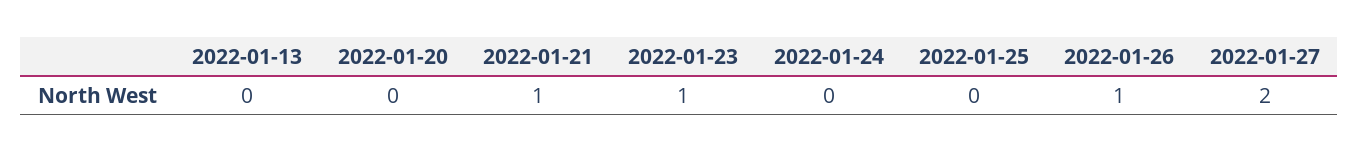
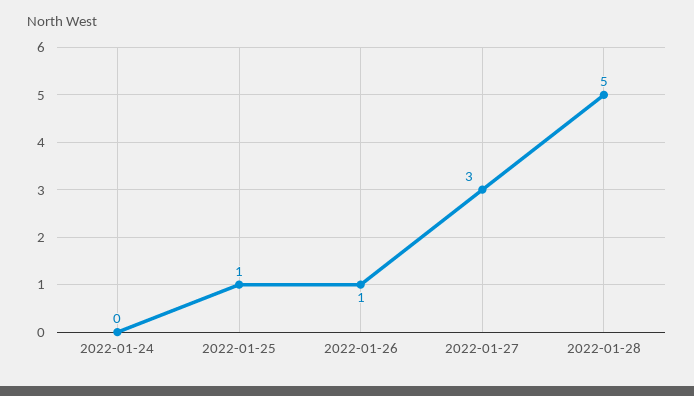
2022-01-13: 0 -> none
2022-01-20: 0 -> none
2022-01-21: 1 -> none
2022-01-23: 1 -> none
2022-01-25: 0 -> 1
2022-01-27: 2 -> 3
2022-01-28: none -> 5

